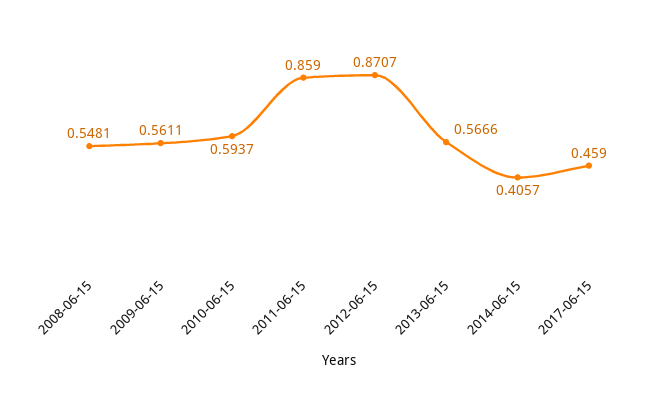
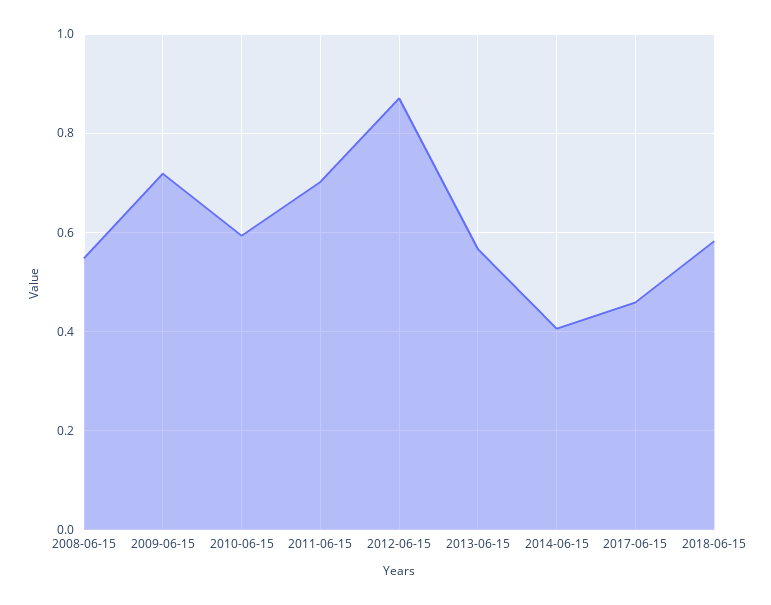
2009-06-15: 0.5611 -> 0.72
2011-06-15: 0.859 -> 0.7
2018-06-15: none -> 0.58

